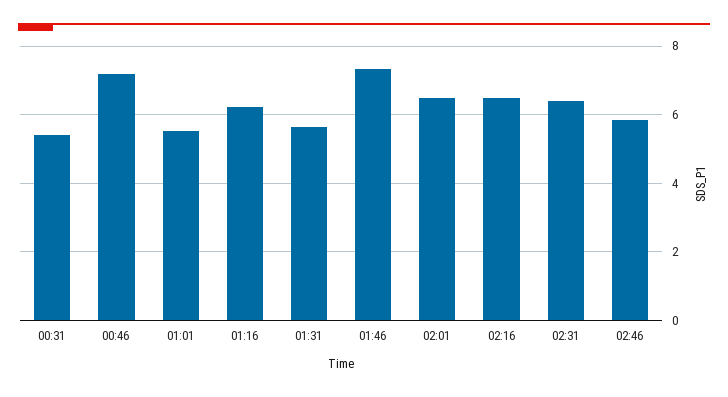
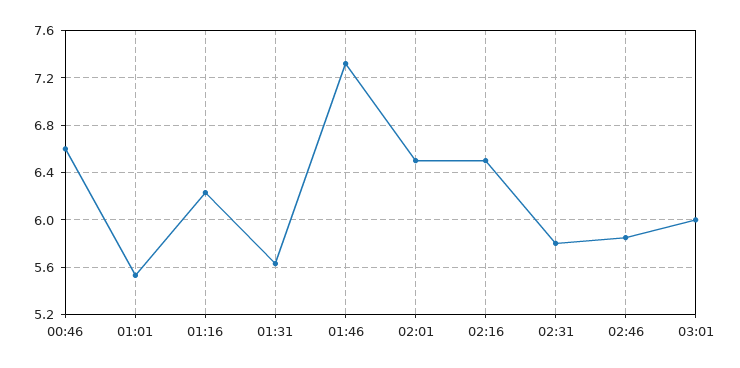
00:31: 5.4 -> none
00:46: 7.2 -> 6.6
02:31: 6.4 -> 5.8
03:01: none -> 6

